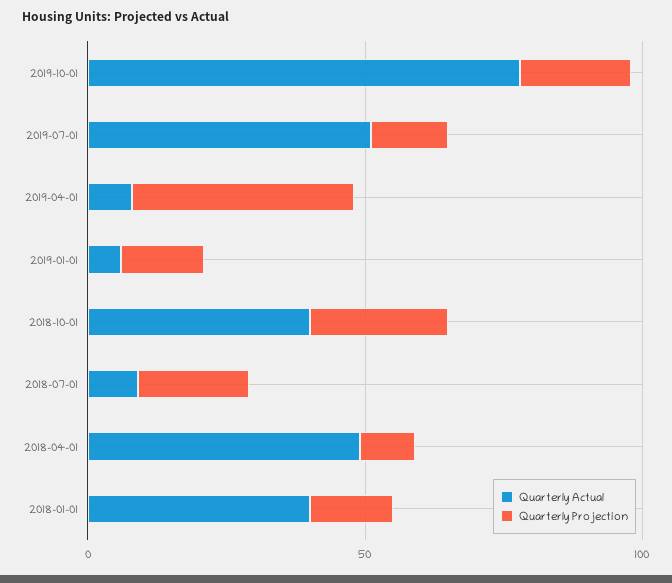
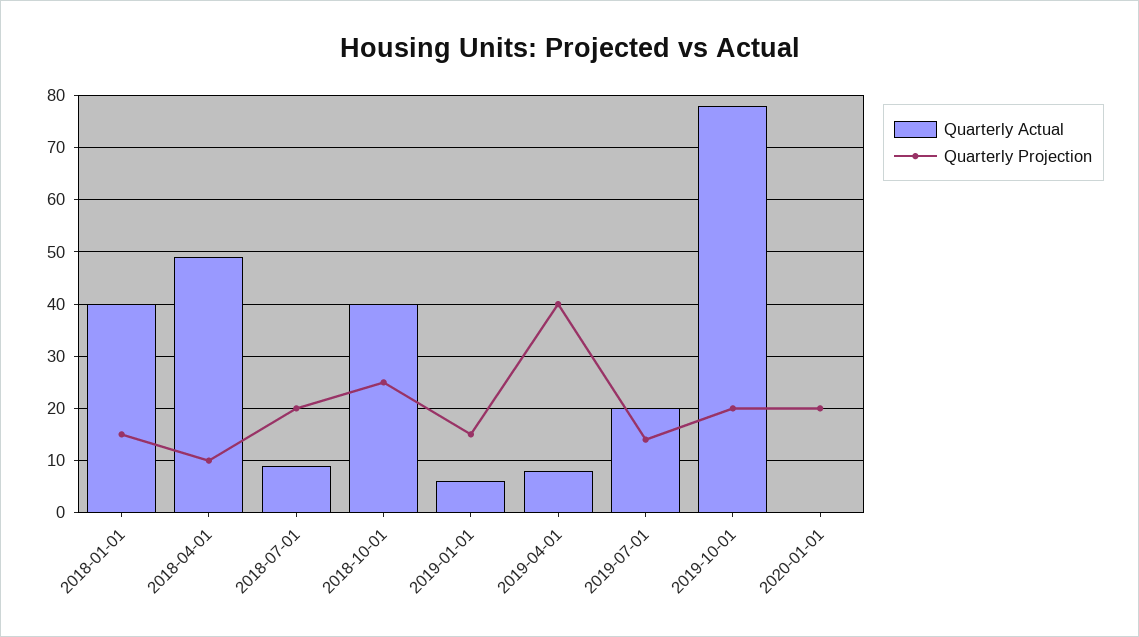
Quarterly Actual, 2019-07-01: 50 -> 20
Quarterly Actual, 2020-01-01: none -> 0
Quarterly Projection, 2020-01-01: none -> 20

